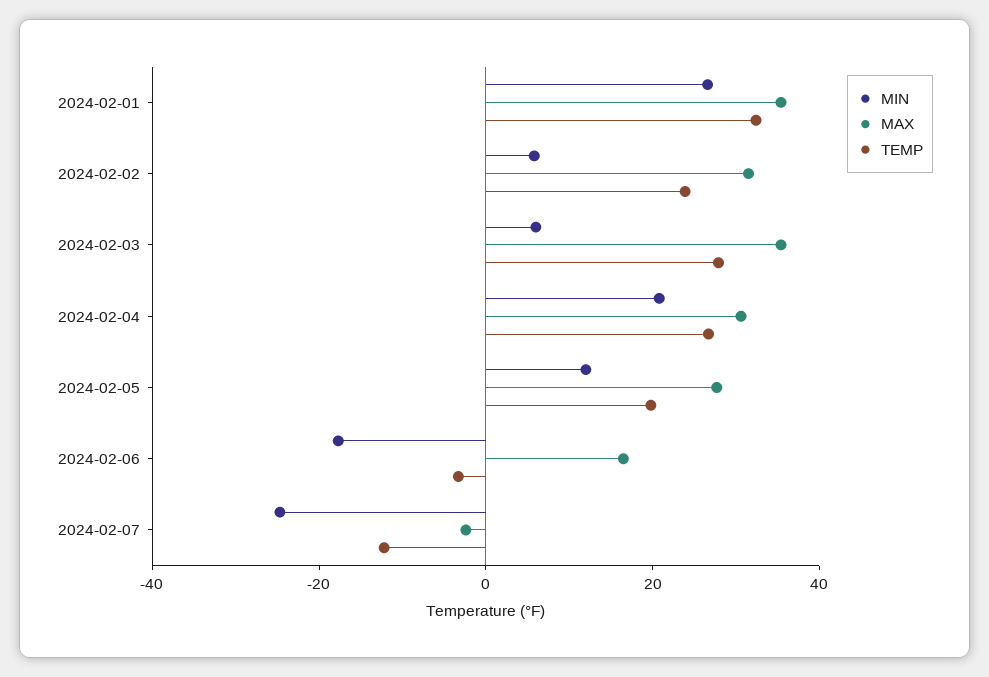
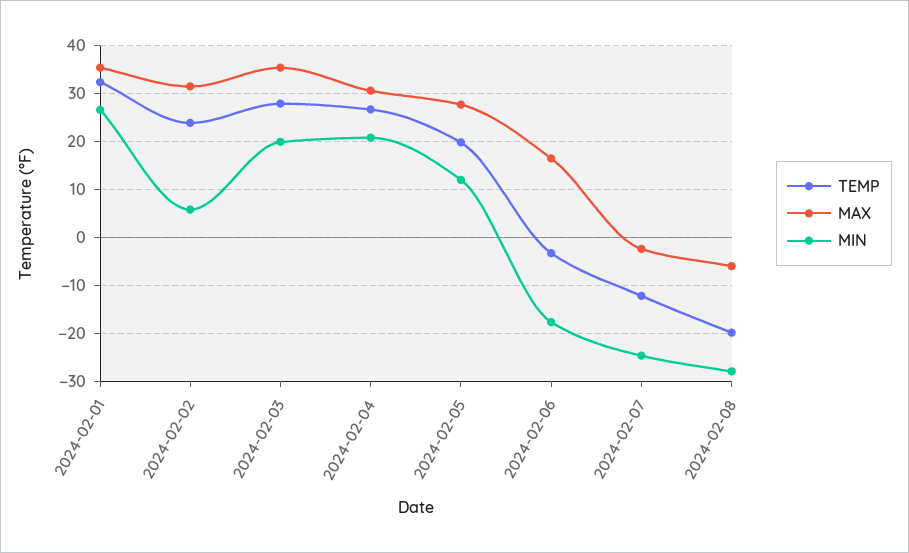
MIN, 2024-02-03: 5 -> 20
TEMP, 2024-02-08: none -> -20
MAX, 2024-02-08: none -> -6
MIN, 2024-02-08: none -> -28

